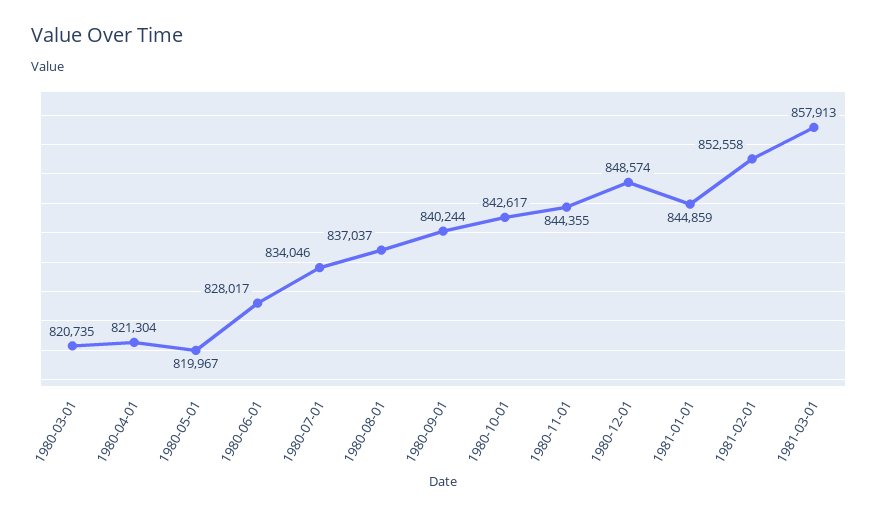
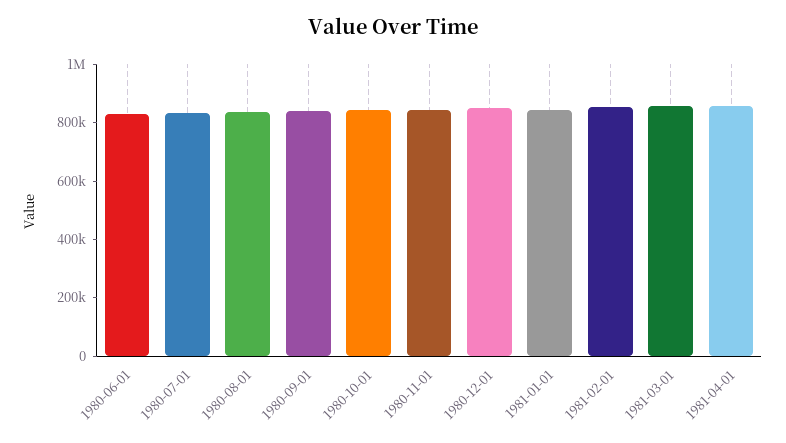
1980-03-01: 820735 -> none
1980-04-01: 821304 -> none
1980-05-01: 819967 -> none
1981-04-01: none -> 850000

